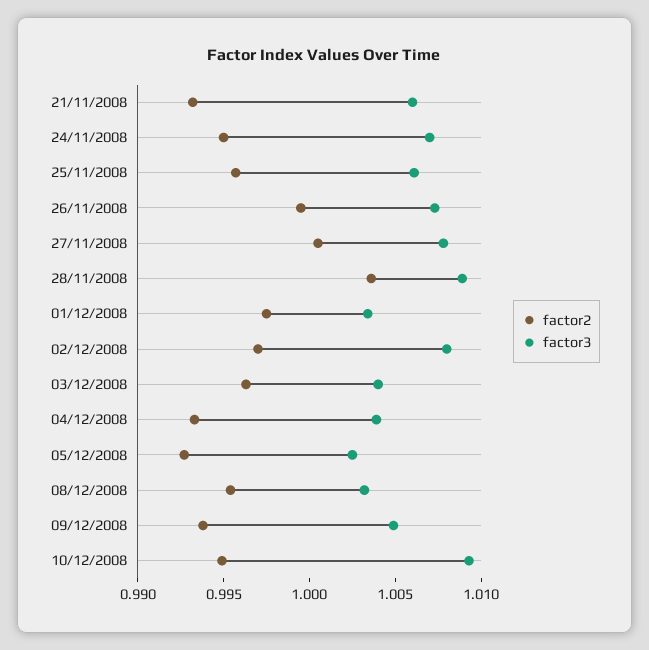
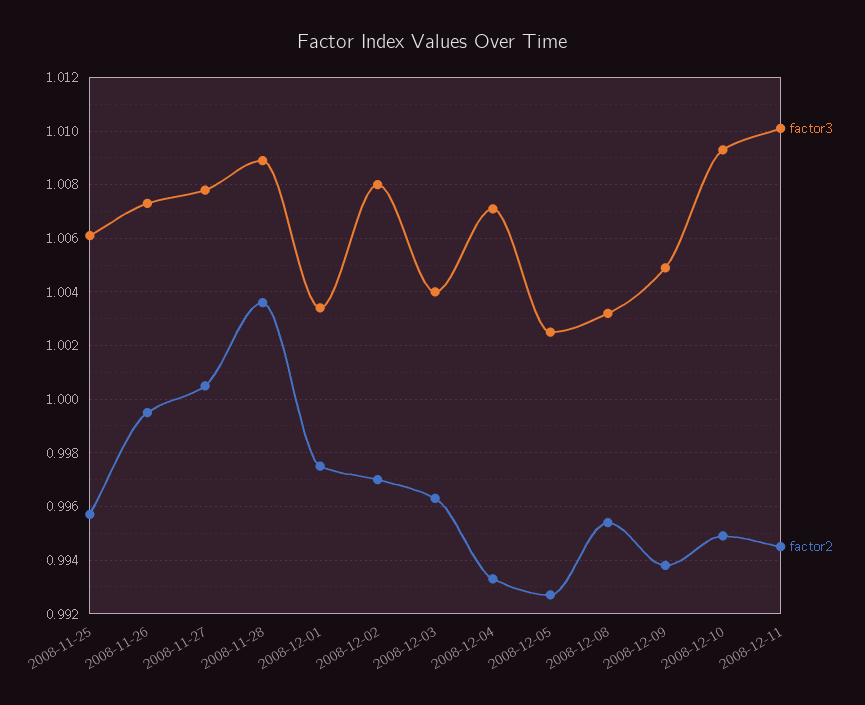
factor2, 21/11/2008: 0.993 -> none
factor3, 21/11/2008: 1.006 -> none
factor2, 24/11/2008: 0.995 -> none
factor3, 24/11/2008: 1.007 -> none
factor3, 04/12/2008: 1.004 -> 1.007
factor3, 2008-12-11: none -> 1.01
factor2, 2008-12-11: none -> 0.9945

